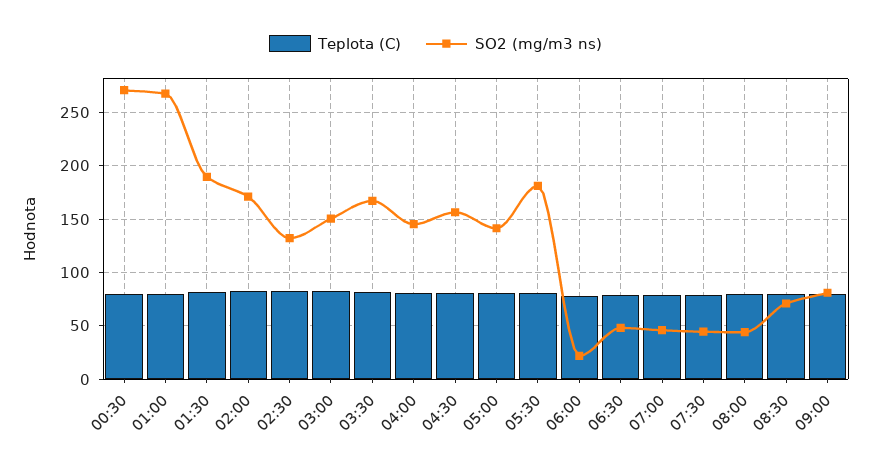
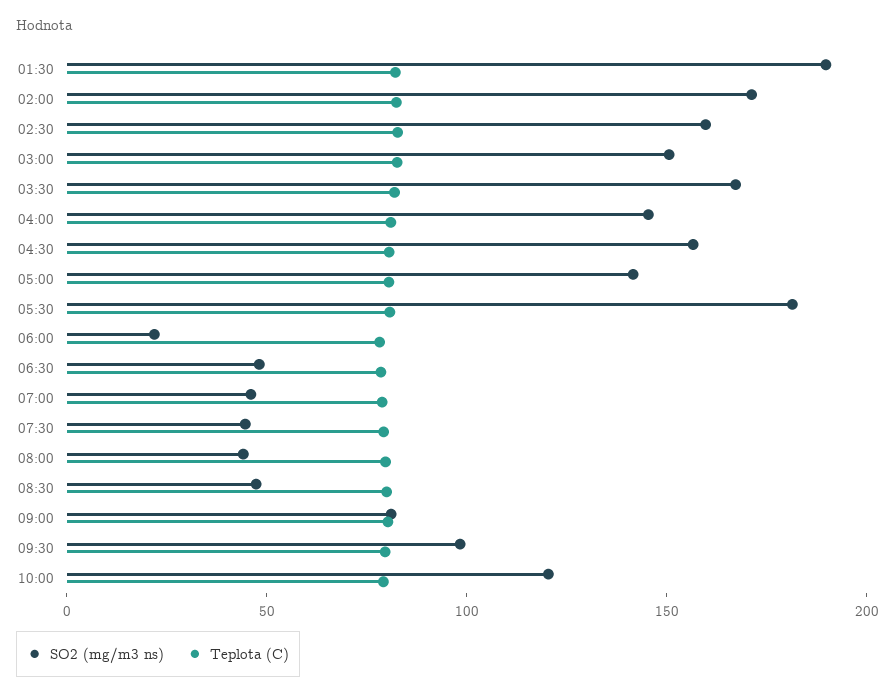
Teplota (C), 00:30: 80 -> none
SO2 (mg/m3 ns), 00:30: 270 -> none
Teplota (C), 01:00: 80 -> none
SO2 (mg/m3 ns), 01:00: 270 -> none
SO2 (mg/m3 ns), 02:30: 130 -> 160
SO2 (mg/m3 ns), 08:30: 70 -> 50
SO2 (mg/m3 ns), 09:30: none -> 100
Teplota (C), 09:30: none -> 80
SO2 (mg/m3 ns), 10:00: none -> 120
Teplota (C), 10:00: none -> 80

